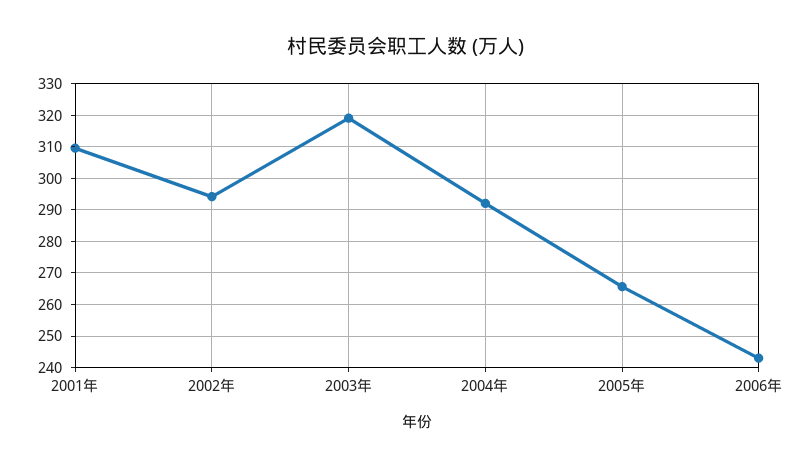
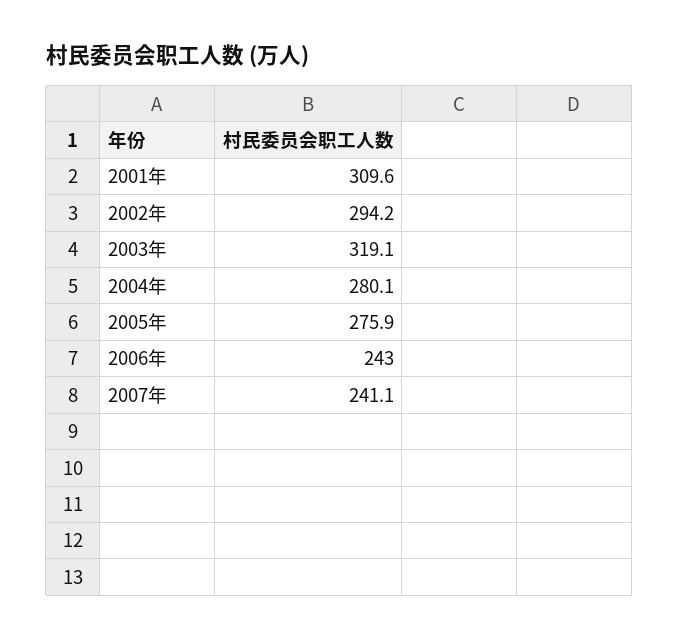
2004年: 292 -> 280.1
2005年: 266 -> 275.9
2007年: none -> 241.1

